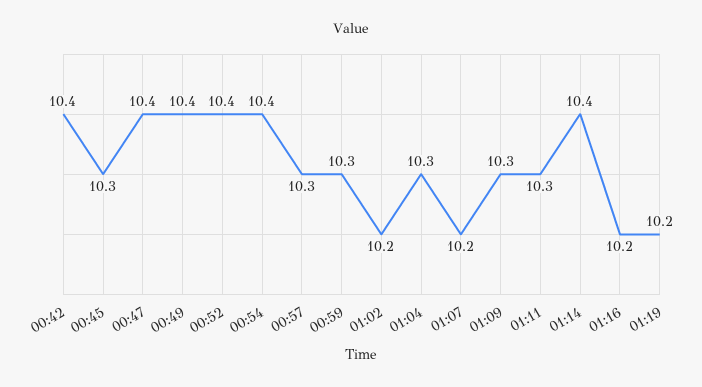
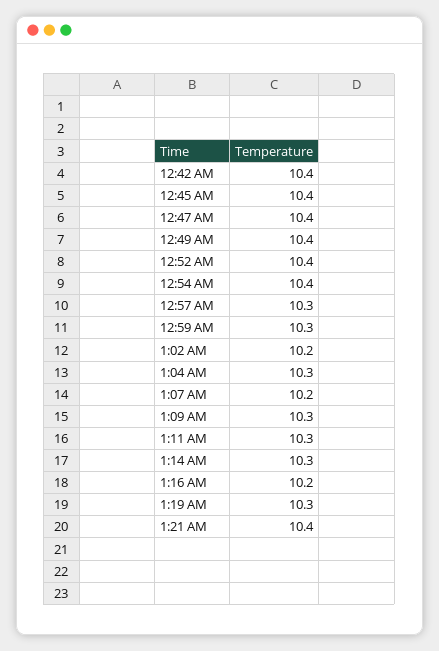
00:45: 10.3 -> 10.4
01:14: 10.4 -> 10.3
01:19: 10.2 -> 10.3
1:21 AM: none -> 10.4

